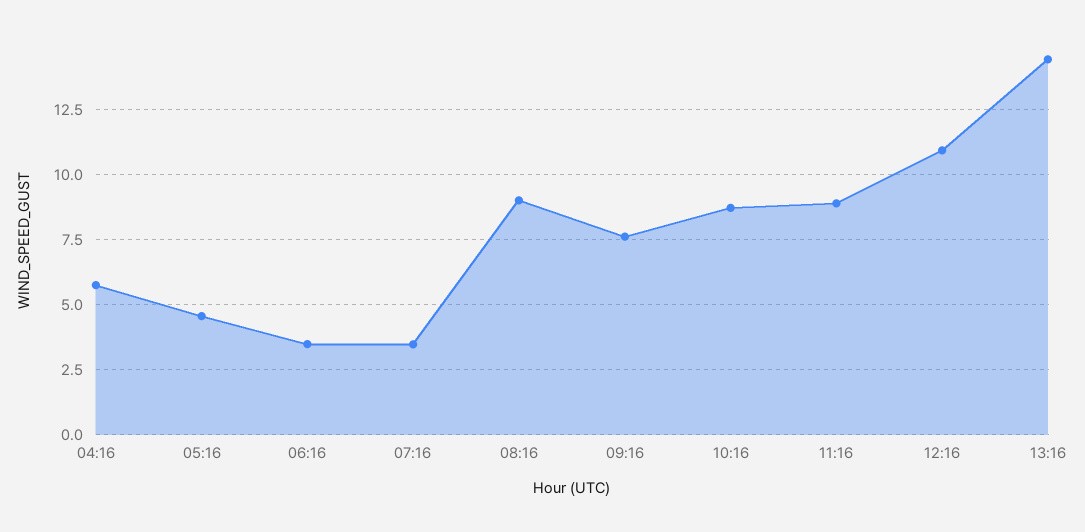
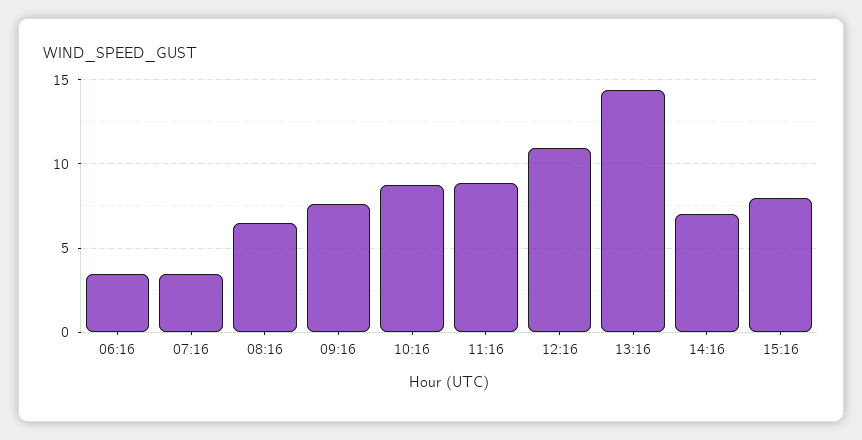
04:16: 5.75 -> none
05:16: 4.5 -> none
08:16: 9 -> 6.5
14:16: none -> 7
15:16: none -> 8

